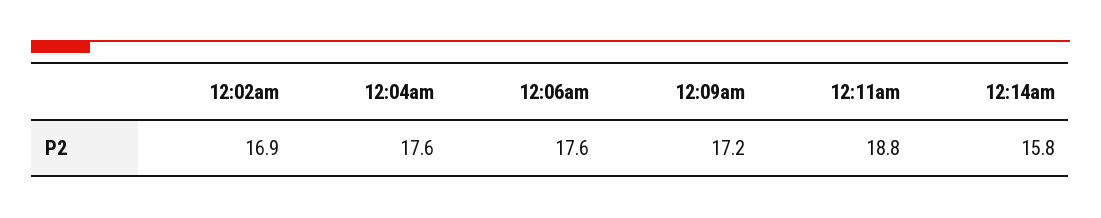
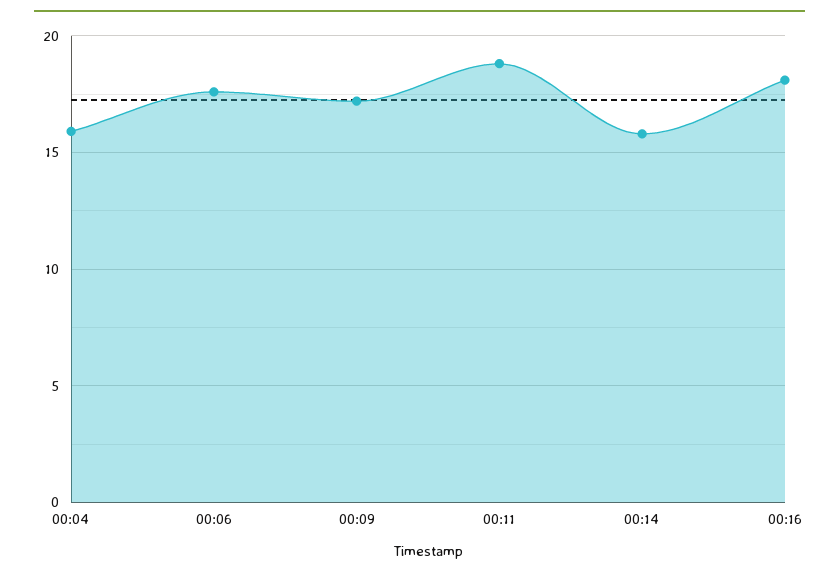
12:02am: 16.9 -> none
12:04am: 17.6 -> 16
00:16: none -> 18

